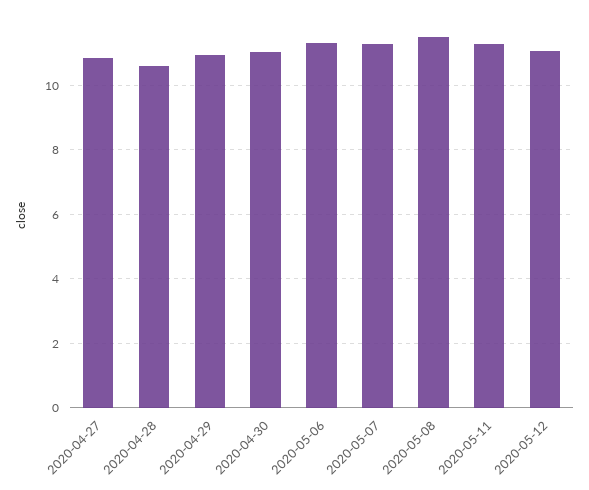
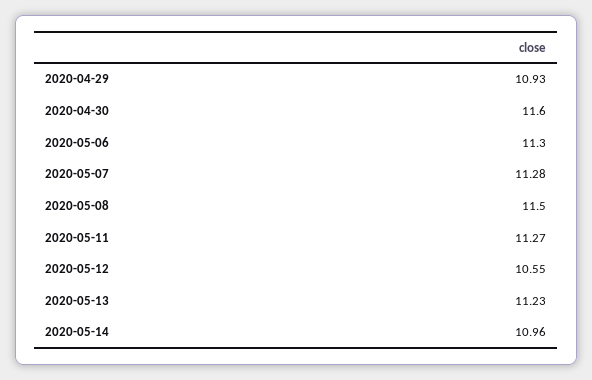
2020-04-27: 10.8 -> none
2020-04-28: 10.6 -> none
2020-04-30: 11 -> 11.6
2020-05-12: 11 -> 10.55
2020-05-13: none -> 11.23
2020-05-14: none -> 10.96

